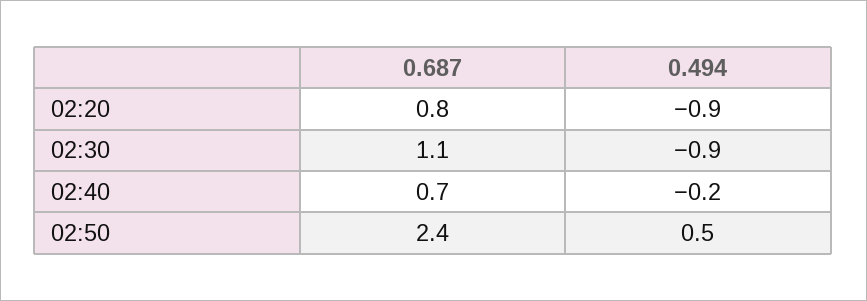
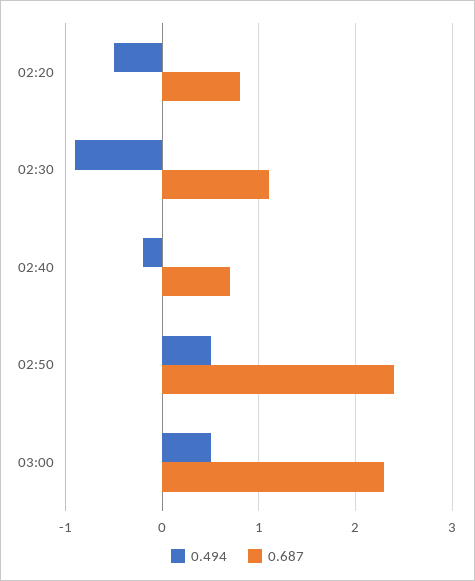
0.494, 02:20: -0.9 -> -0.5
0.494, 03:00: none -> 0.5
0.687, 03:00: none -> 2.3

